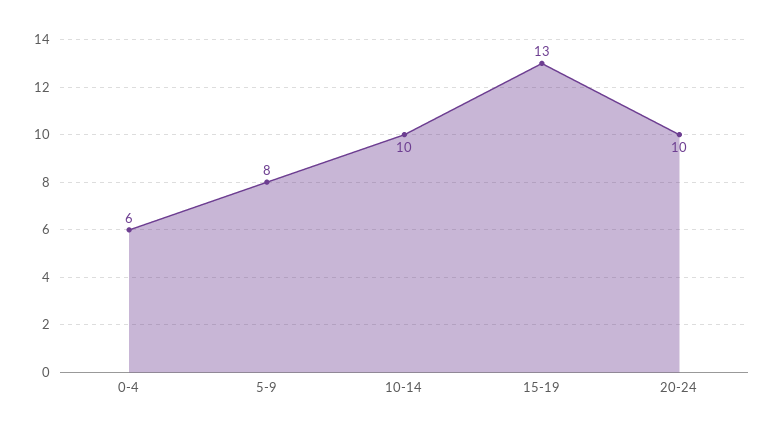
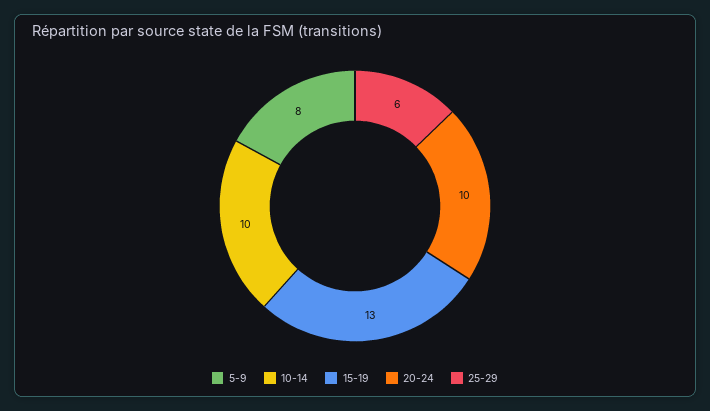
0-4: 6 -> none
25-29: none -> 6

